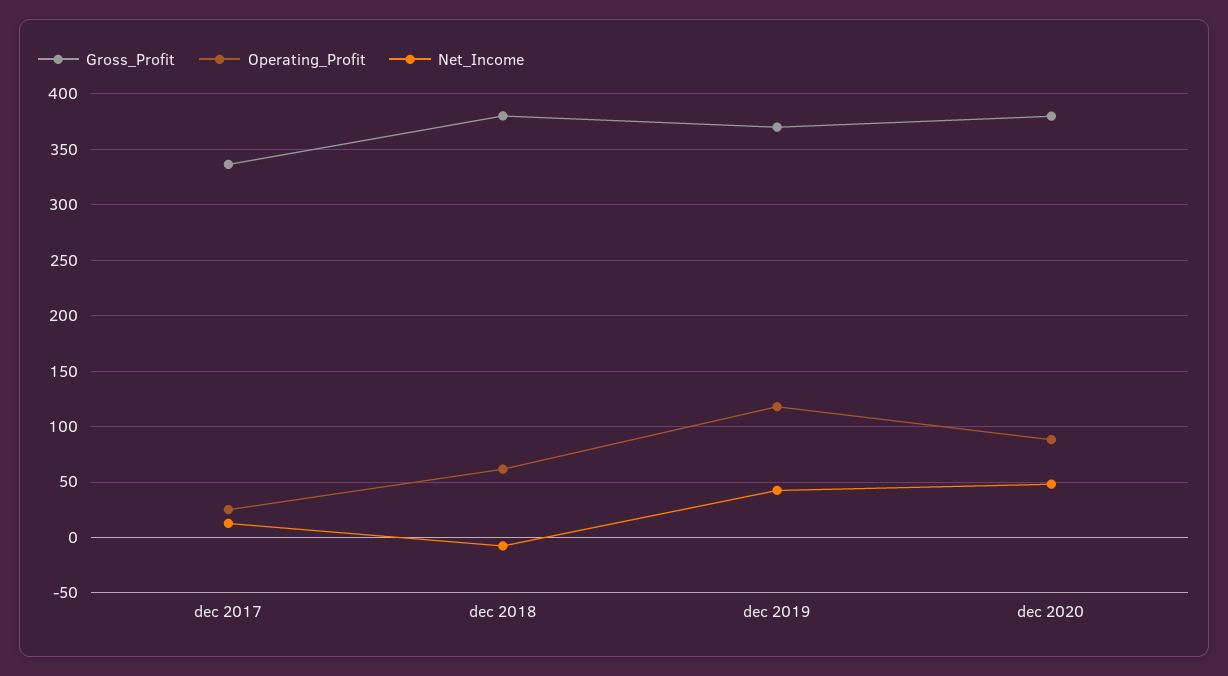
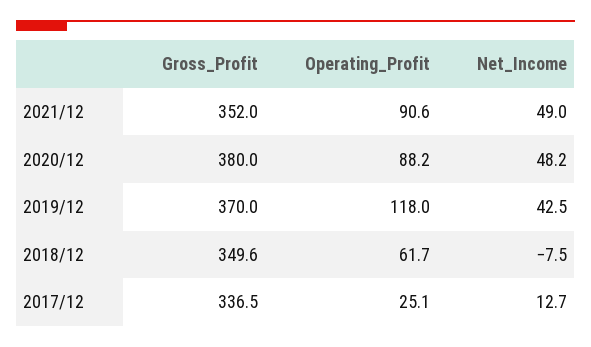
Gross_Profit, dec 2018: 380 -> 349.6
Gross_Profit, 2021/12: none -> 352
Operating_Profit, 2021/12: none -> 90.6
Net_Income, 2021/12: none -> 49

